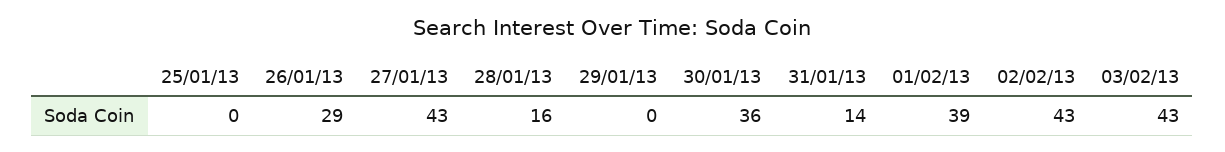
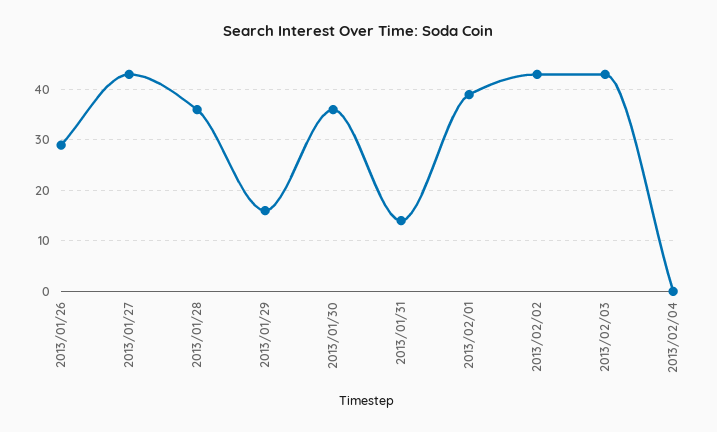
25/01/13: 0 -> none
28/01/13: 16 -> 35
29/01/13: 0 -> 15
2013/02/04: none -> 0

